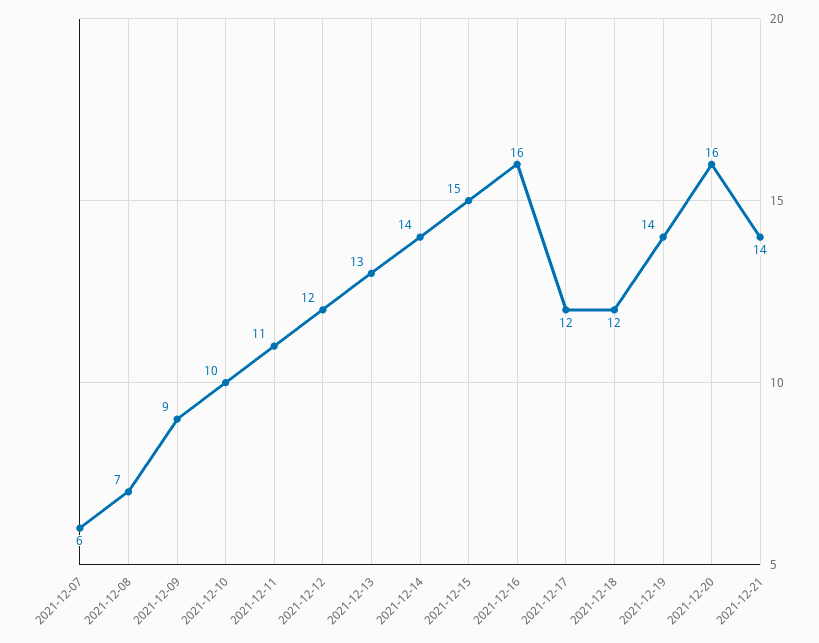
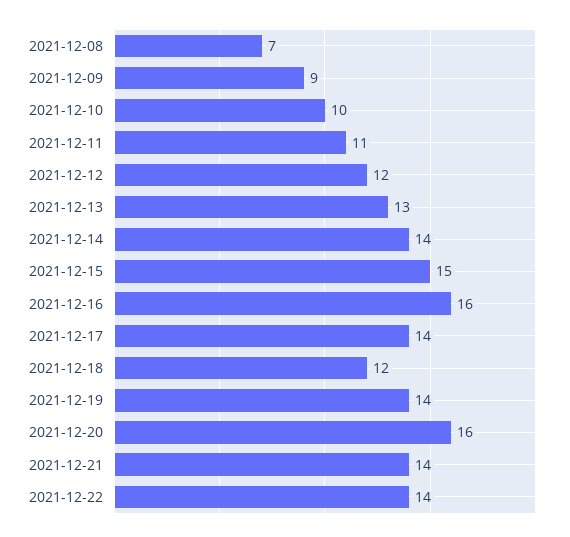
2021-12-07: 6 -> none
2021-12-17: 12 -> 14
2021-12-22: none -> 14

